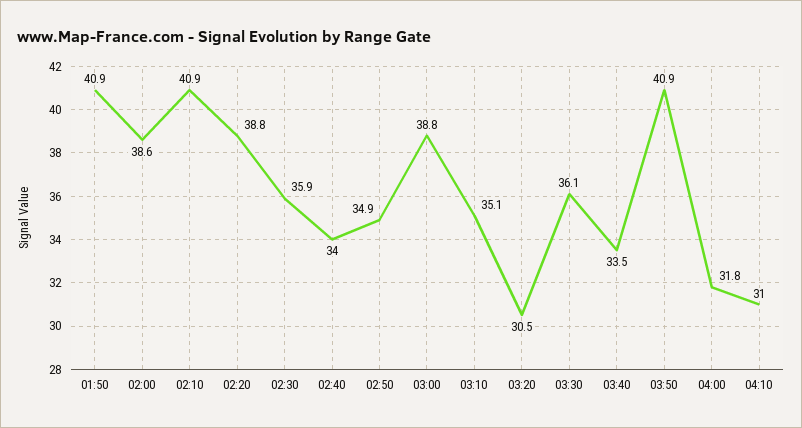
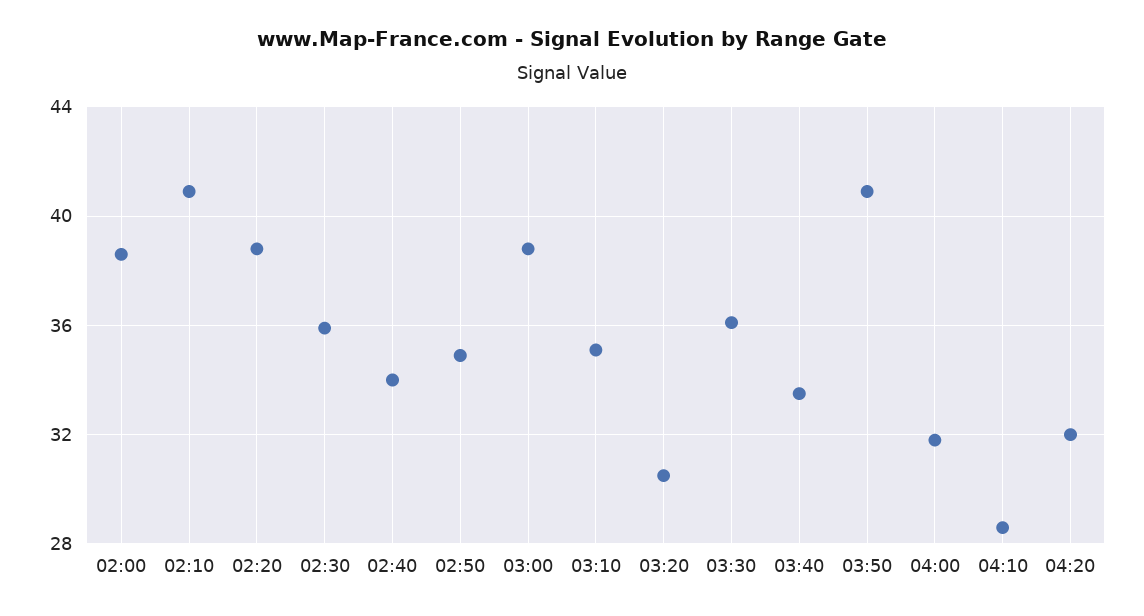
01:50: 40.9 -> none
04:10: 31 -> 28.5
04:20: none -> 32

